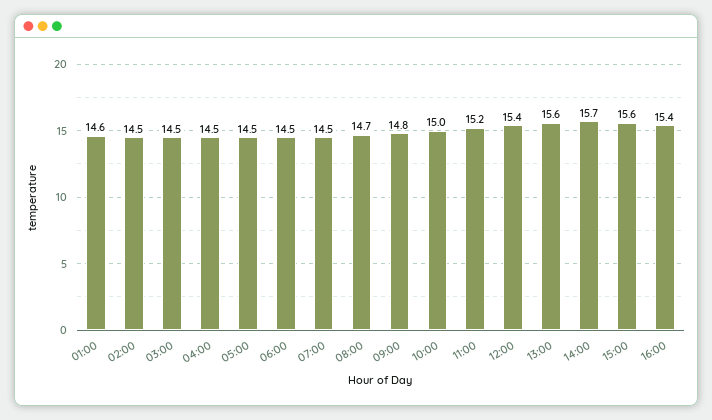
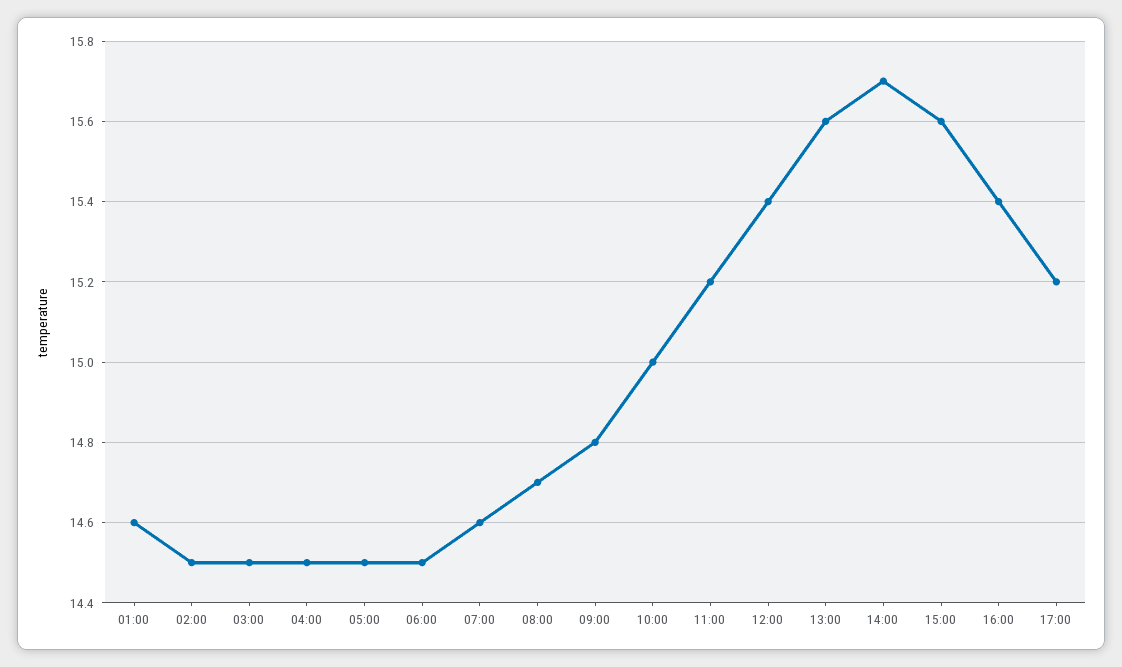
07:00: 14.5 -> 14.6
17:00: none -> 15.2

